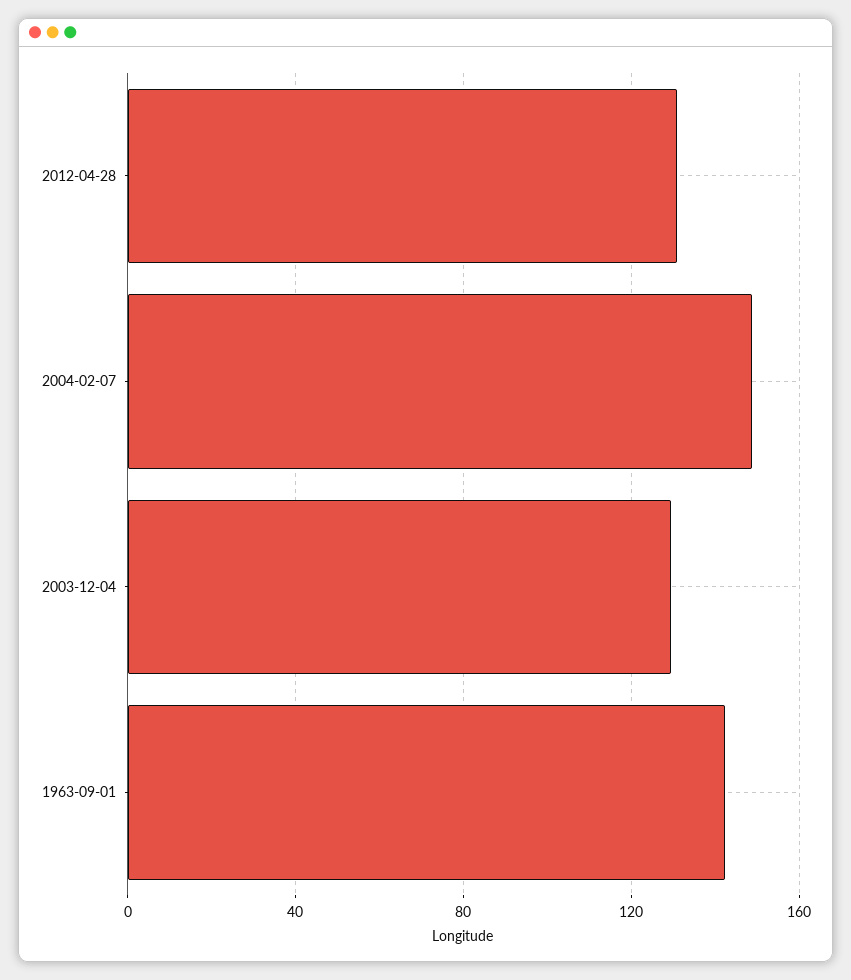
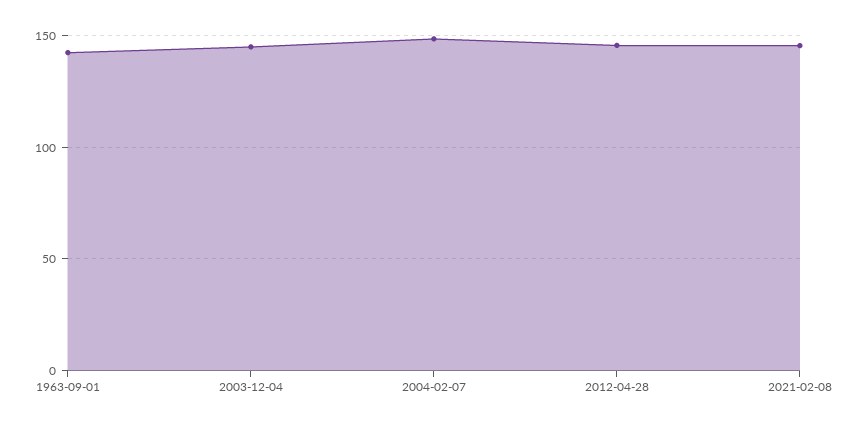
2012-04-28: 130 -> 145
2003-12-04: 130 -> 145
2021-02-08: none -> 145

